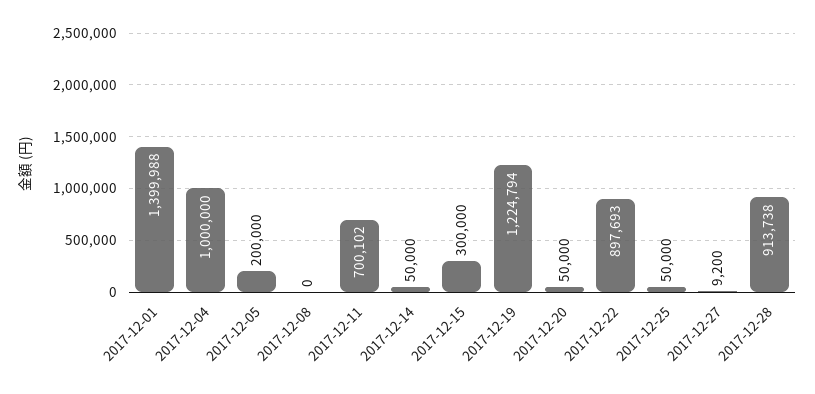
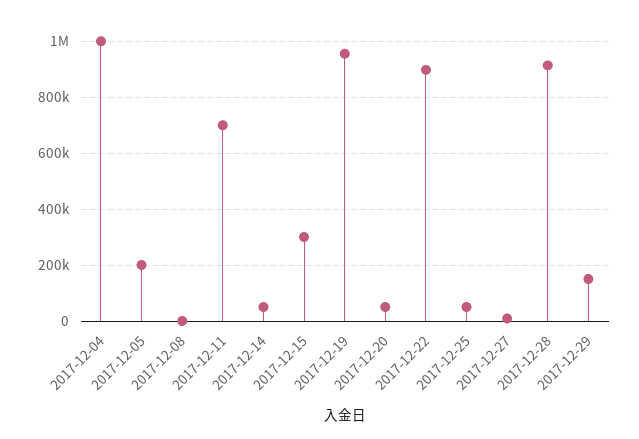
2017-12-01: 1399988 -> none
2017-12-19: 1224794 -> 950000
2017-12-29: none -> 150000

